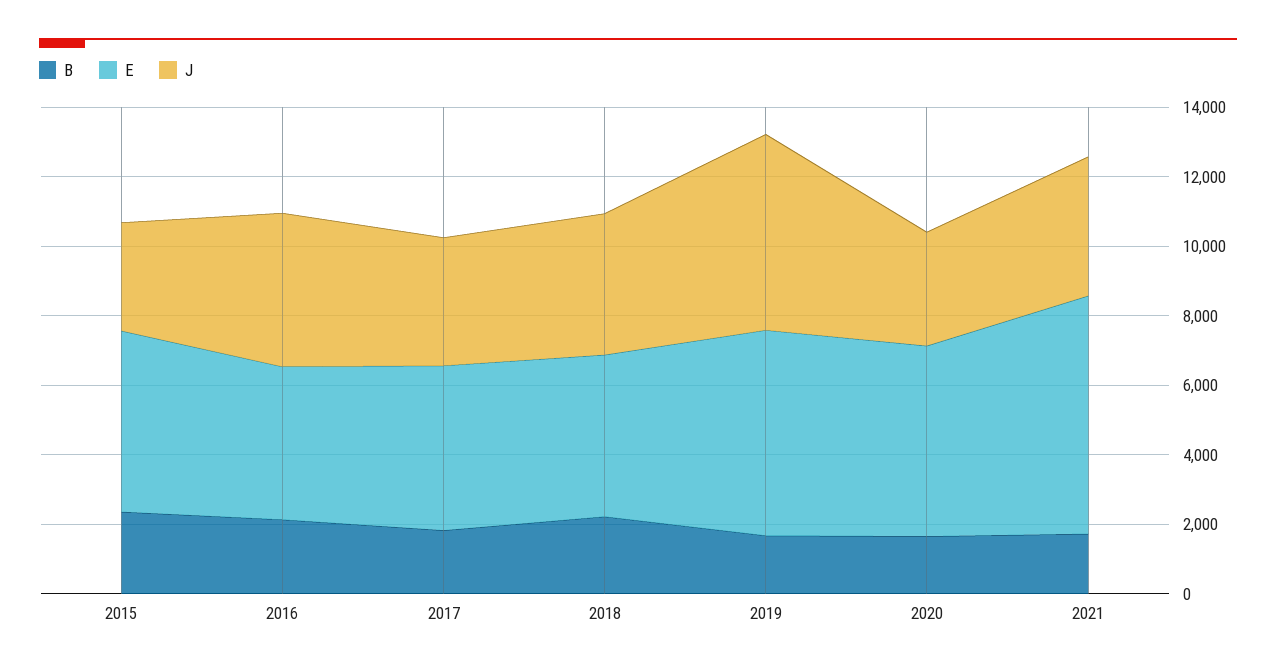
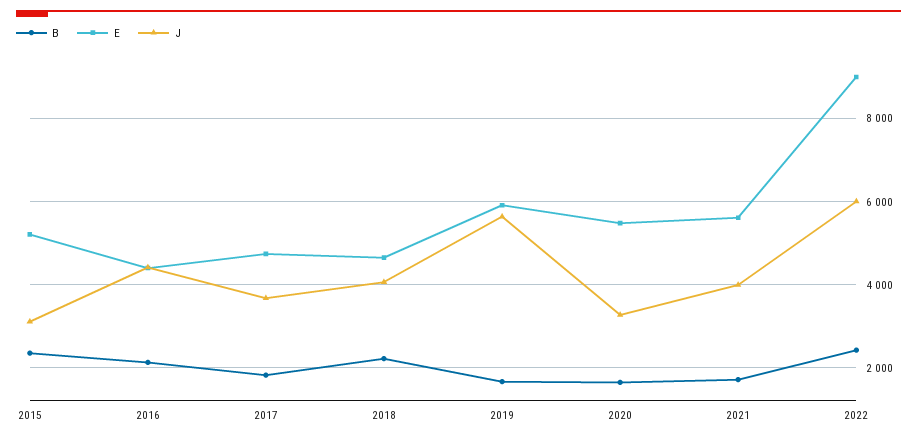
E, 2021: 7000 -> 5600
B, 2022: none -> 2400
E, 2022: none -> 9000
J, 2022: none -> 6000

